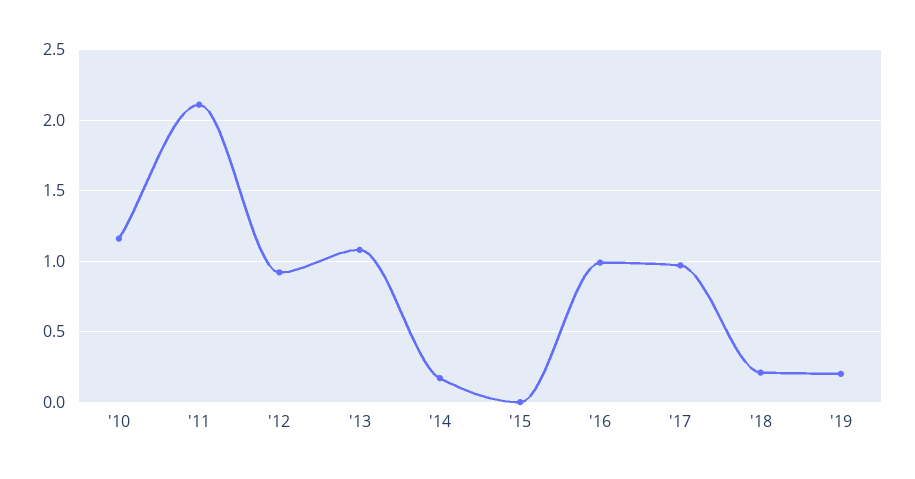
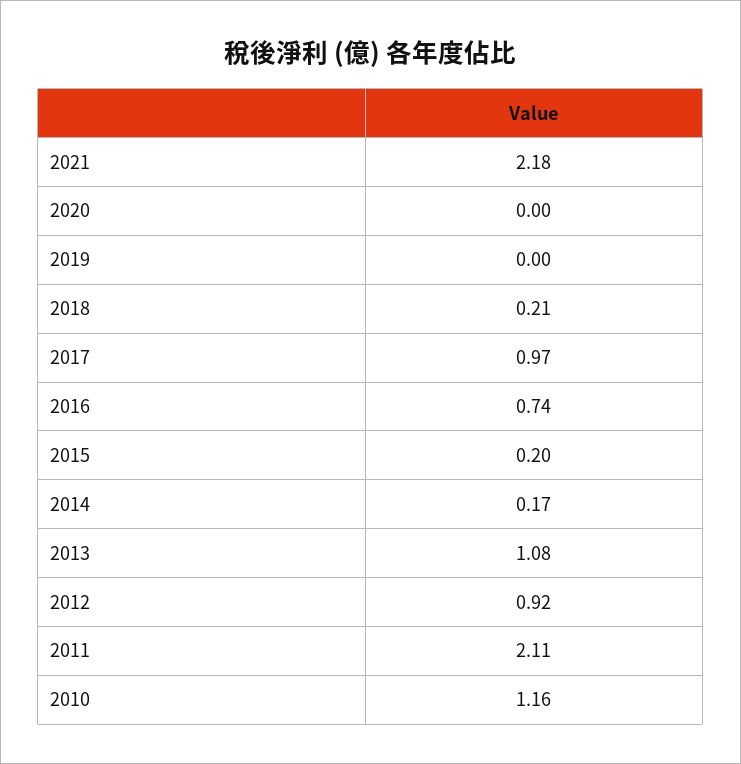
'15: 0 -> 0.2
'16: 1 -> 0.74
'19: 0.2 -> 0
2021: none -> 2.18
2020: none -> 0

